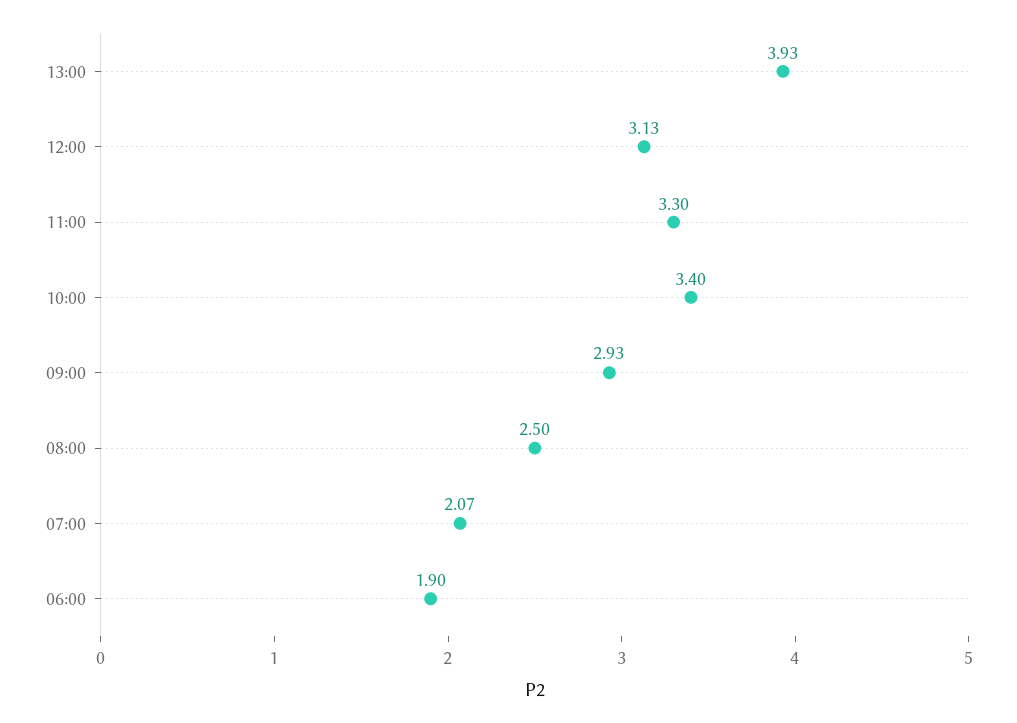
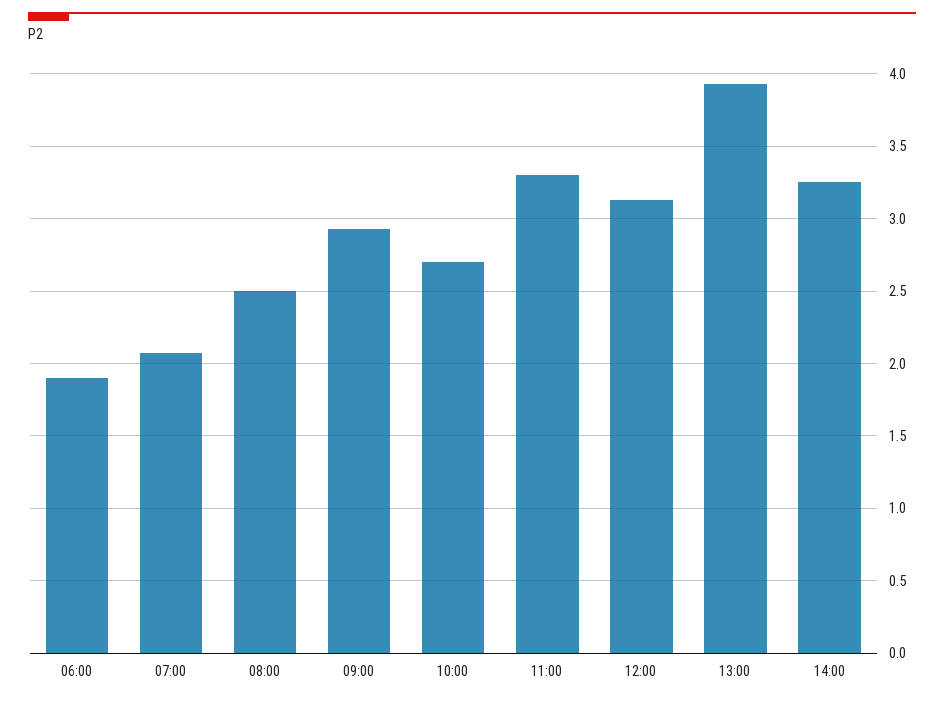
10:00: 3.4 -> 2.7
14:00: none -> 3.25

